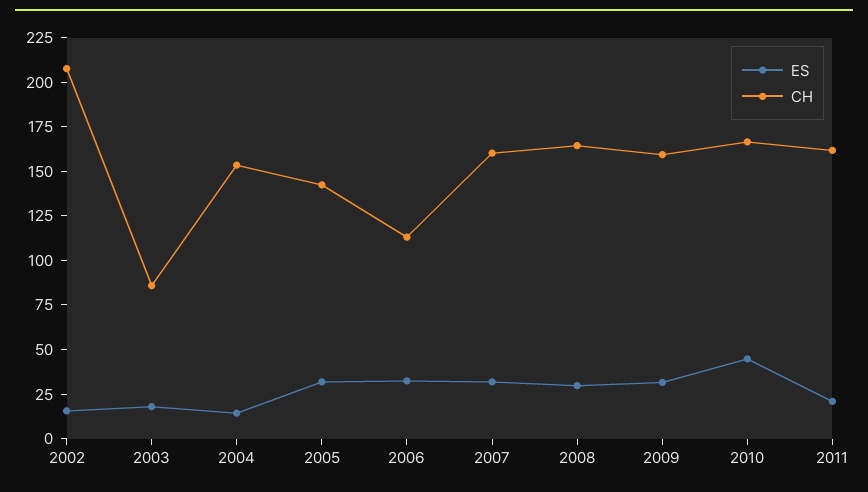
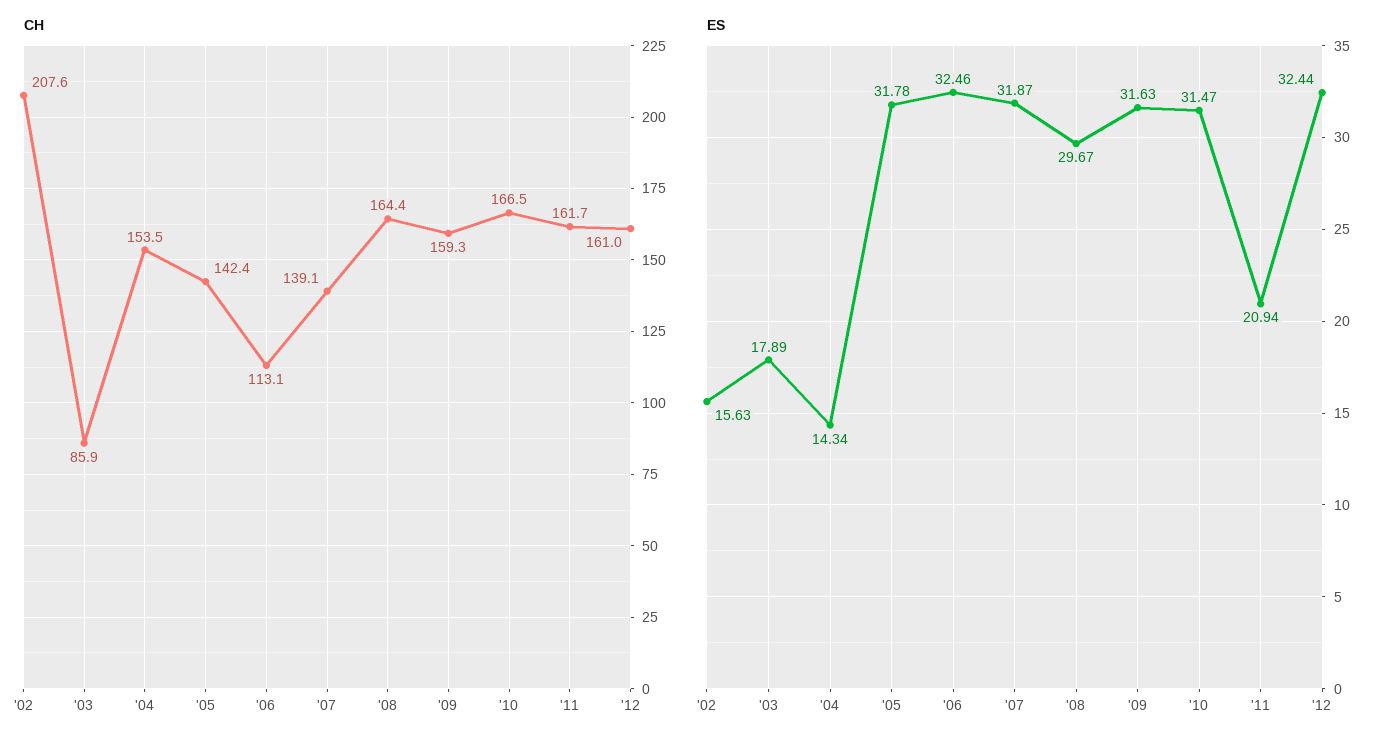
CH, 2007: 160 -> 139.1
ES, 2010: 45 -> 31.47
CH, '12: none -> 161
ES, '12: none -> 32.44

